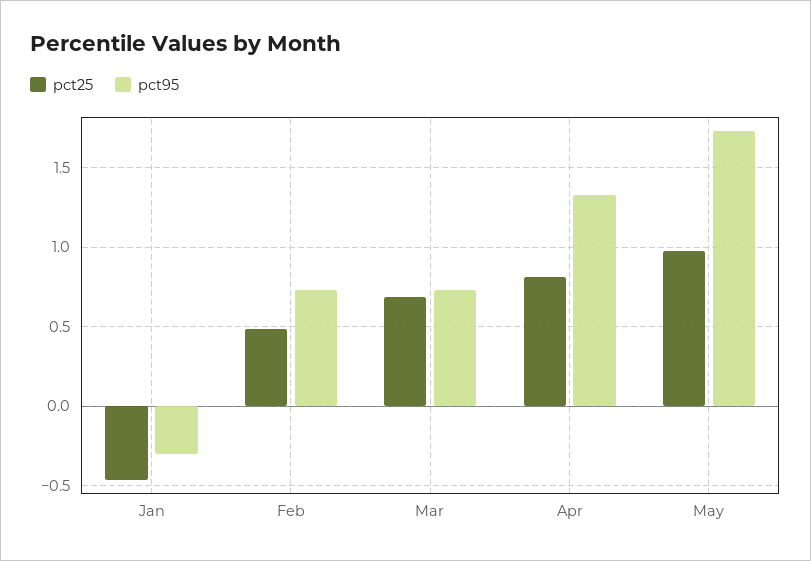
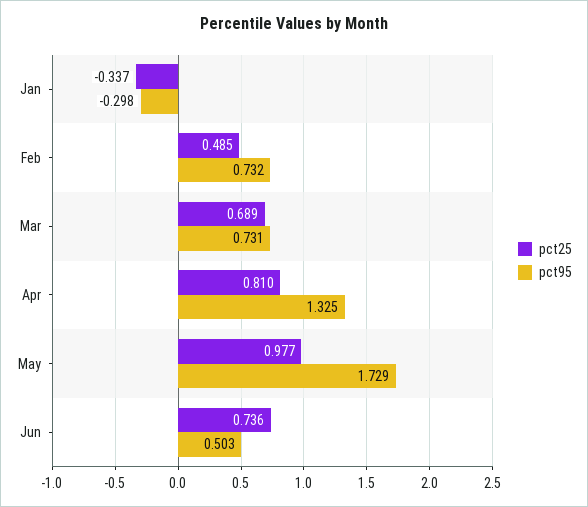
pct25, Jan: -0.45 -> -0.337
pct25, Jun: none -> 0.736
pct95, Jun: none -> 0.503

